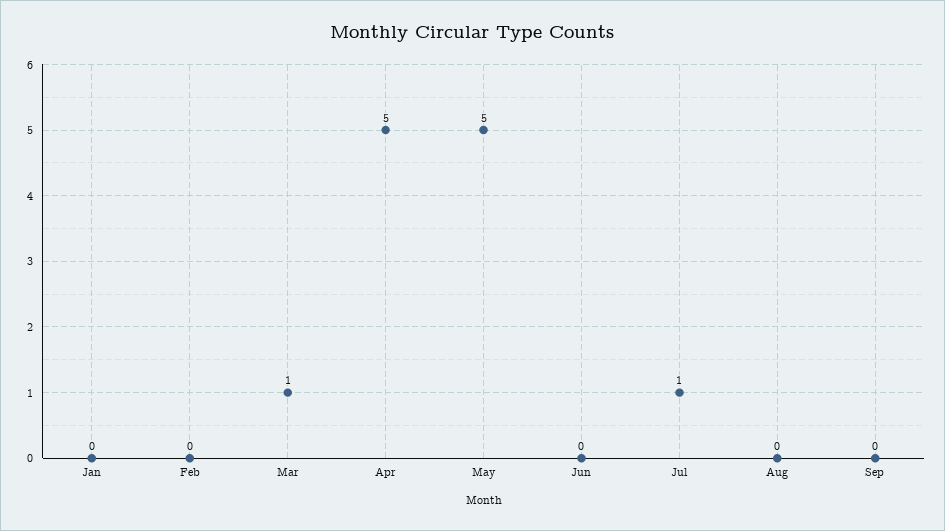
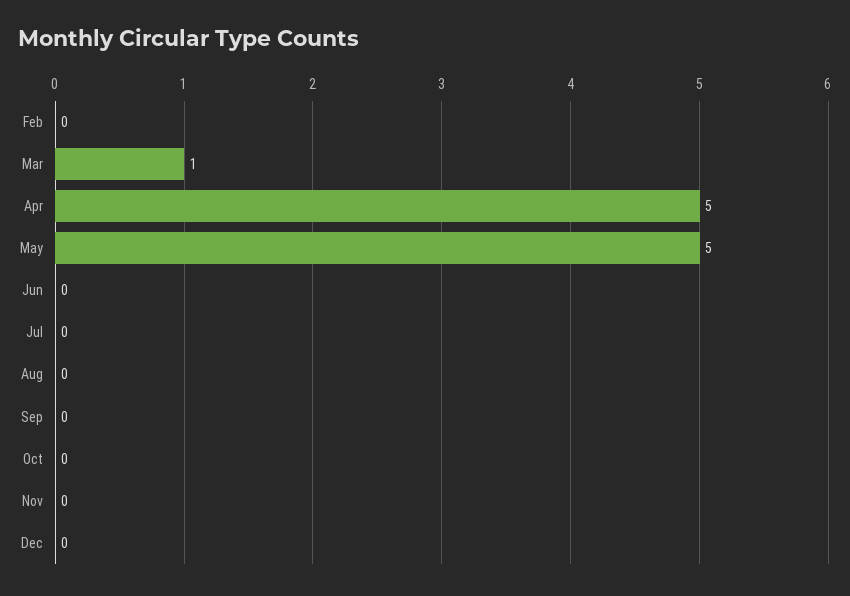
Jan: 0 -> none
Jul: 1 -> 0
Oct: none -> 0
Nov: none -> 0
Dec: none -> 0

